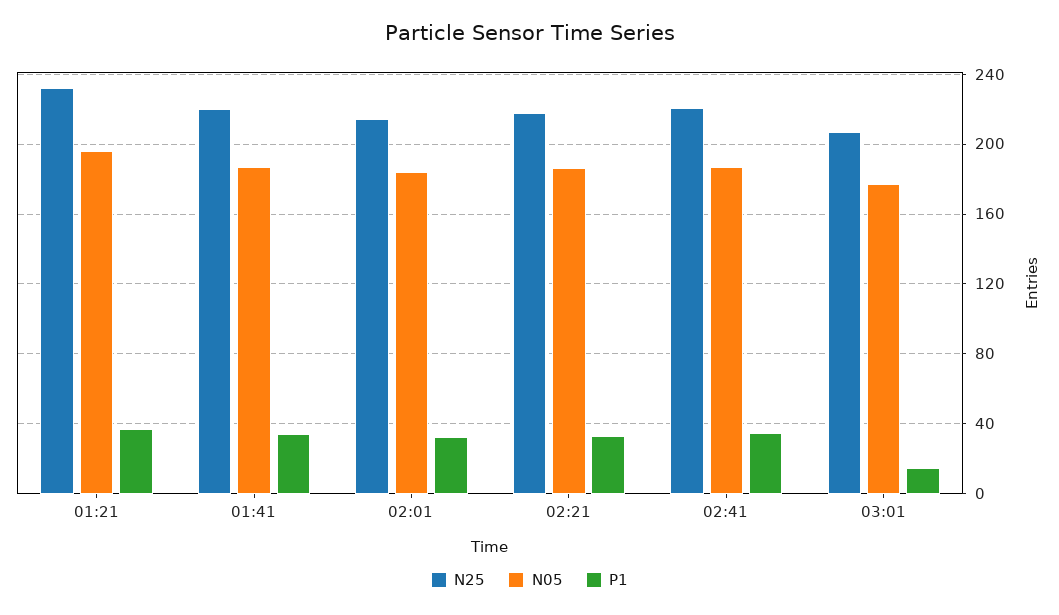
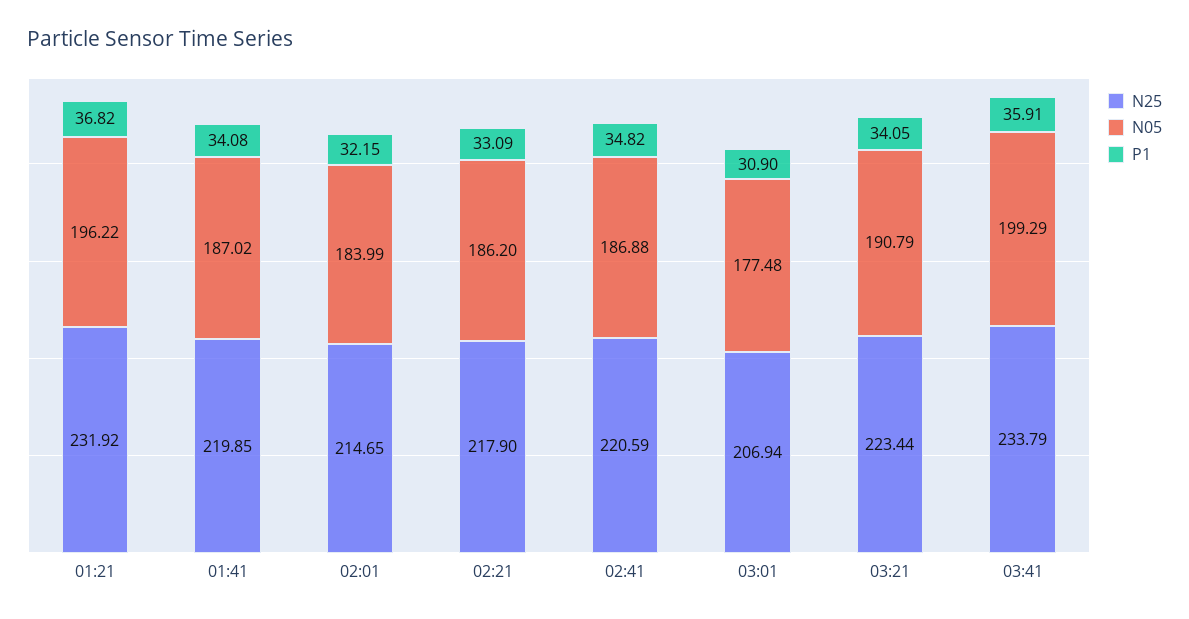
P1, 03:01: 15 -> 30.9
N25, 03:21: none -> 223.44
N05, 03:21: none -> 190.79
P1, 03:21: none -> 34.05
N25, 03:41: none -> 233.79
N05, 03:41: none -> 199.29
P1, 03:41: none -> 35.91

